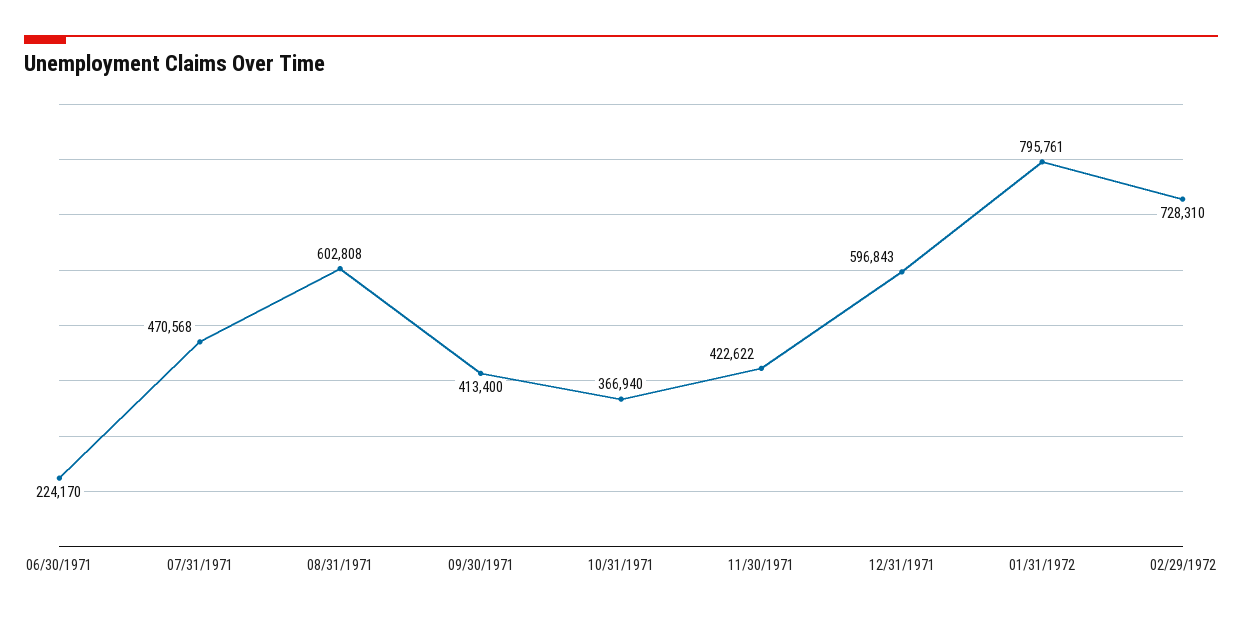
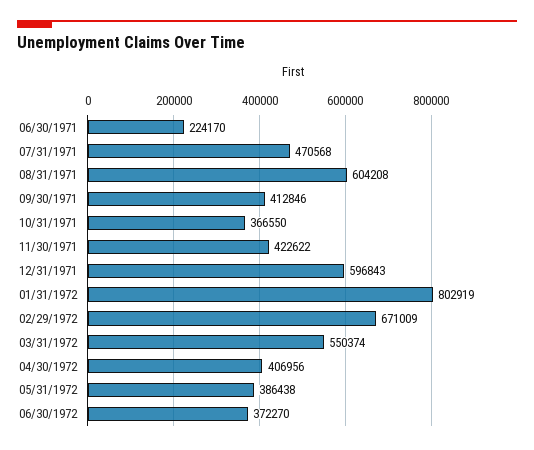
08/31/1971: 602808 -> 604208
09/30/1971: 413400 -> 412846
10/31/1971: 366940 -> 366550
01/31/1972: 795761 -> 802919
02/29/1972: 728310 -> 671009
03/31/1972: none -> 550374
04/30/1972: none -> 406956
05/31/1972: none -> 386438
06/30/1972: none -> 372270

